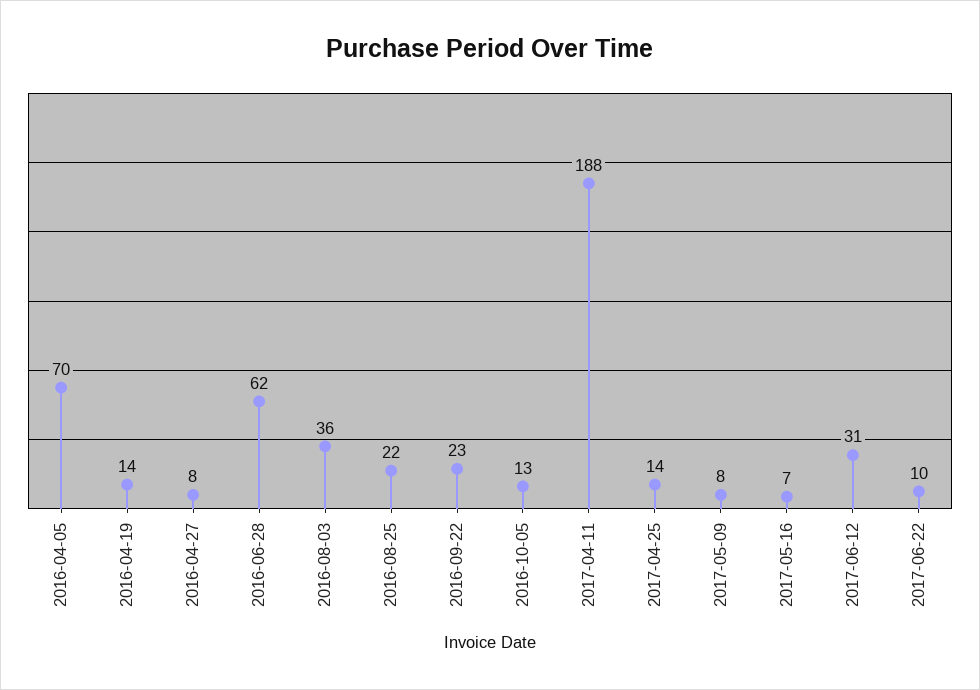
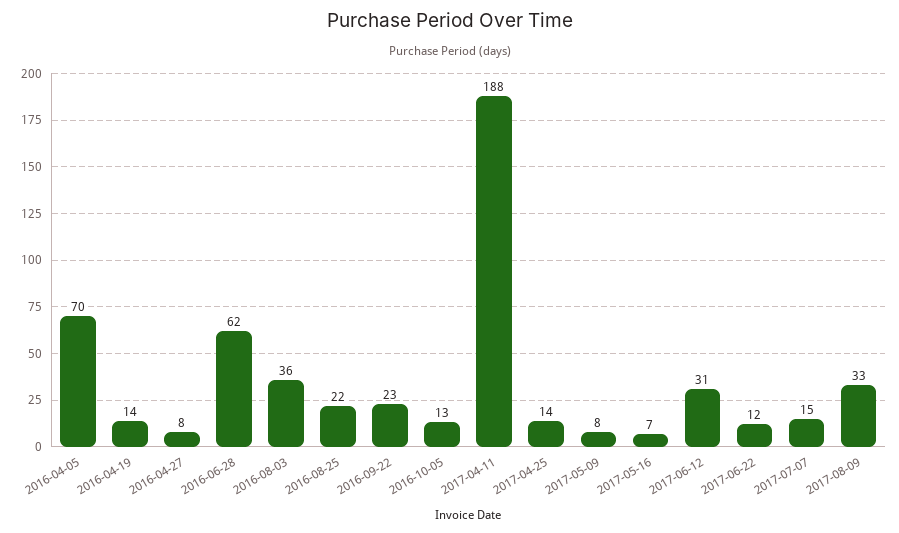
2017-06-22: 10 -> 12
2017-07-07: none -> 15
2017-08-09: none -> 33

